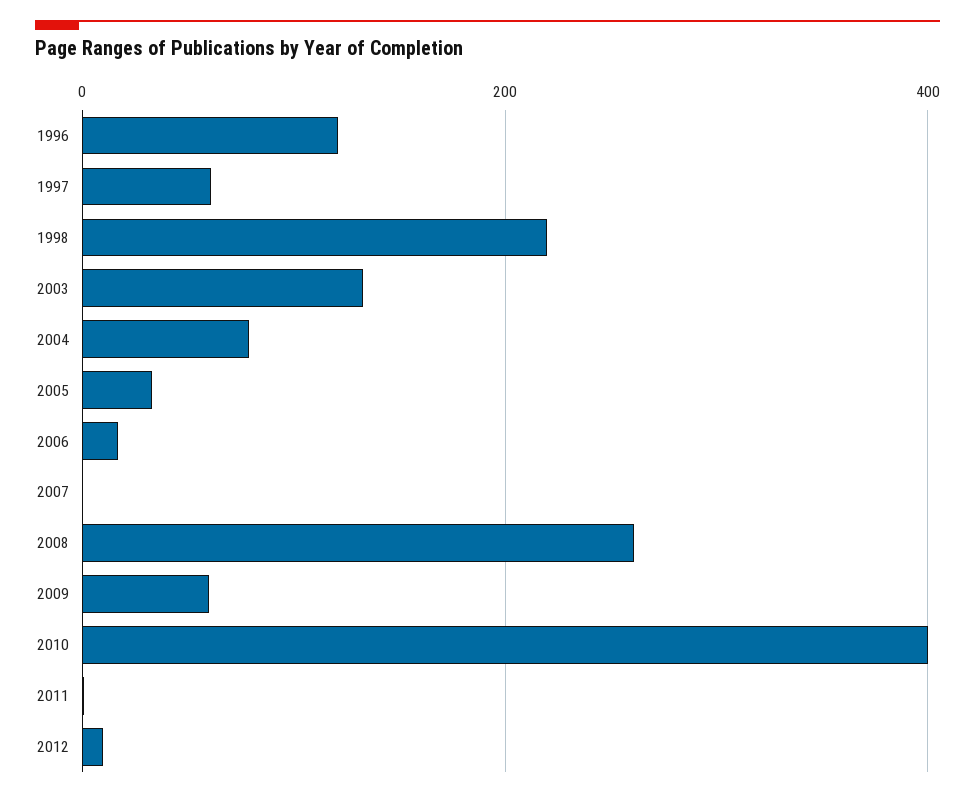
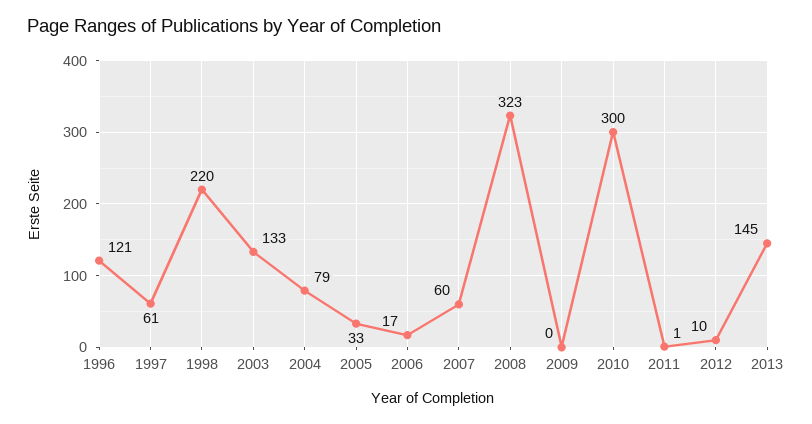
2007: 0 -> 60
2008: 260 -> 323
2009: 60 -> 0
2010: 400 -> 300
2013: none -> 145

